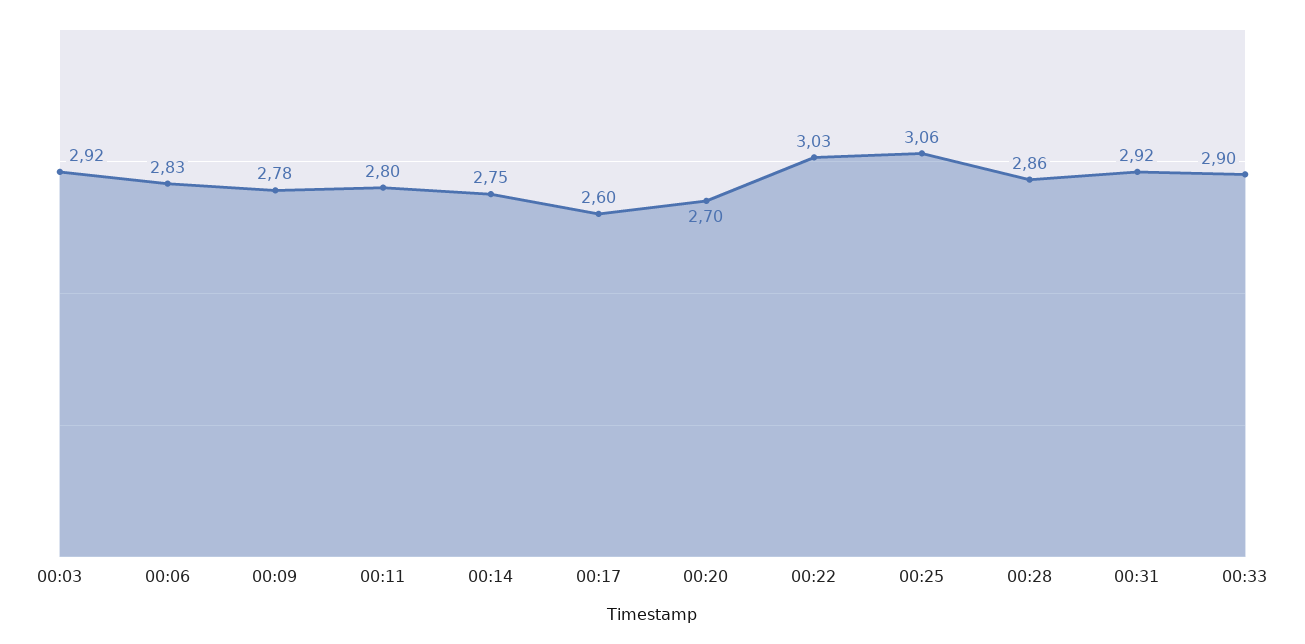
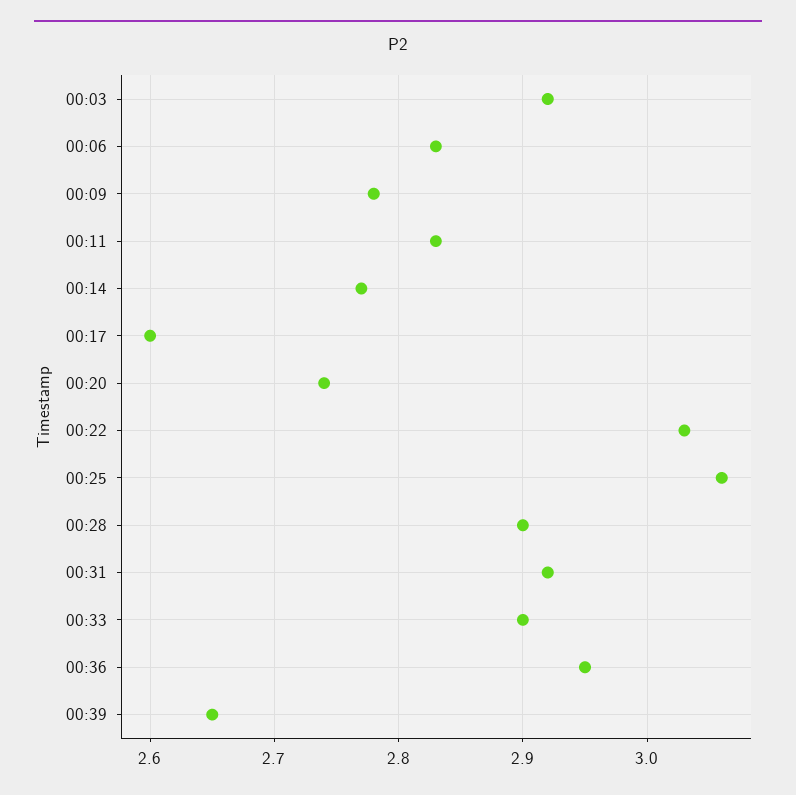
00:11: 2.8 -> 2.83
00:14: 2.75 -> 2.77
00:20: 2.7 -> 2.74
00:28: 2.86 -> 2.9
00:36: none -> 2.95
00:39: none -> 2.65

